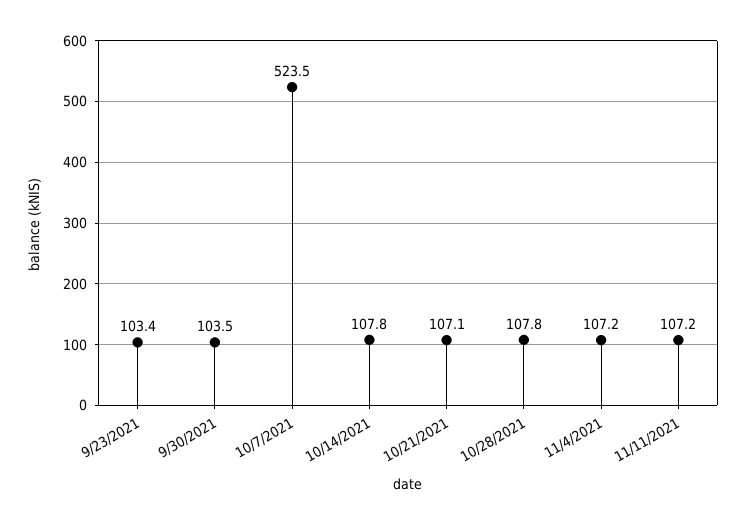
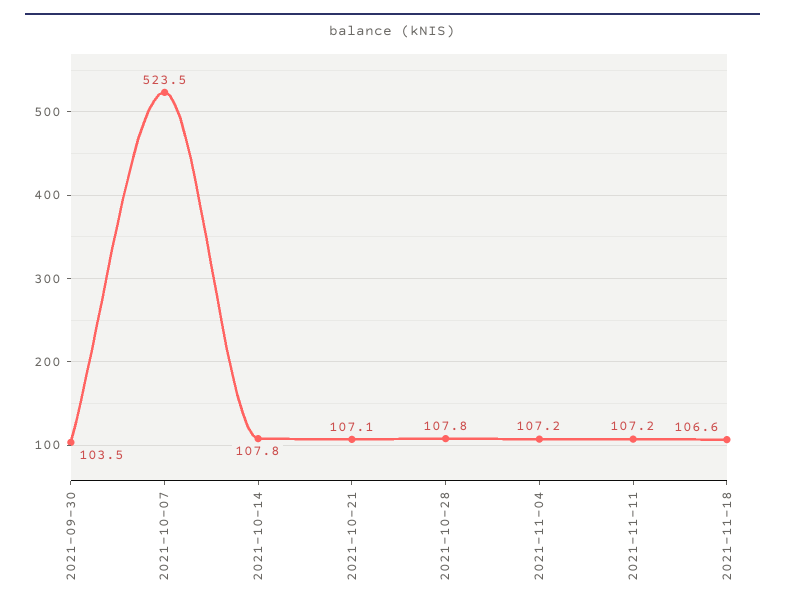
9/23/2021: 103.4 -> none
2021-11-18: none -> 106.6

